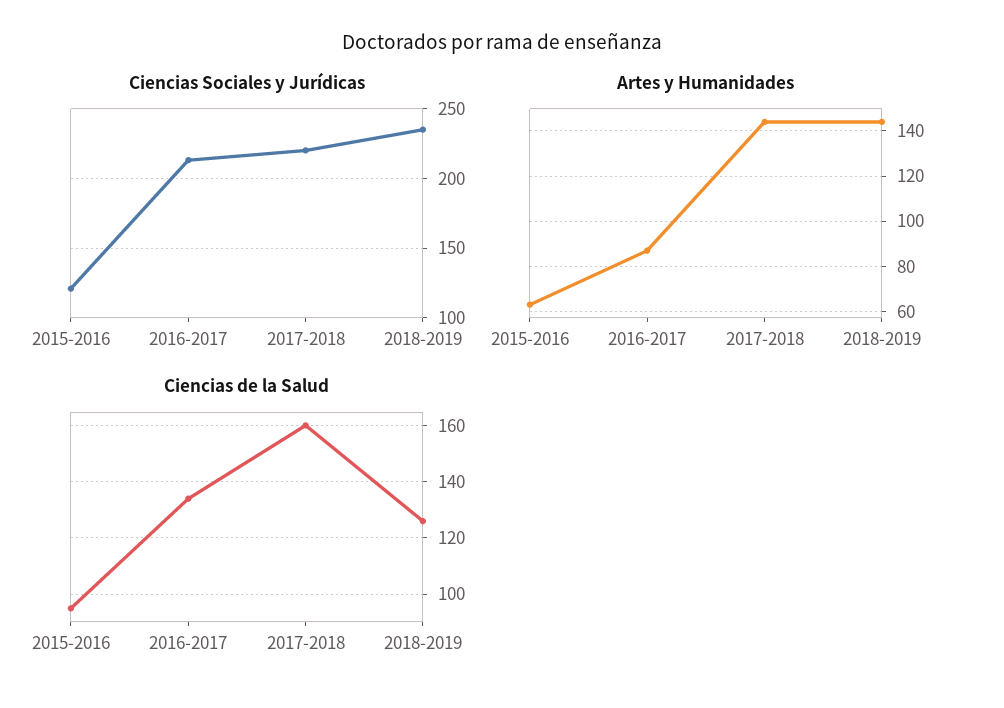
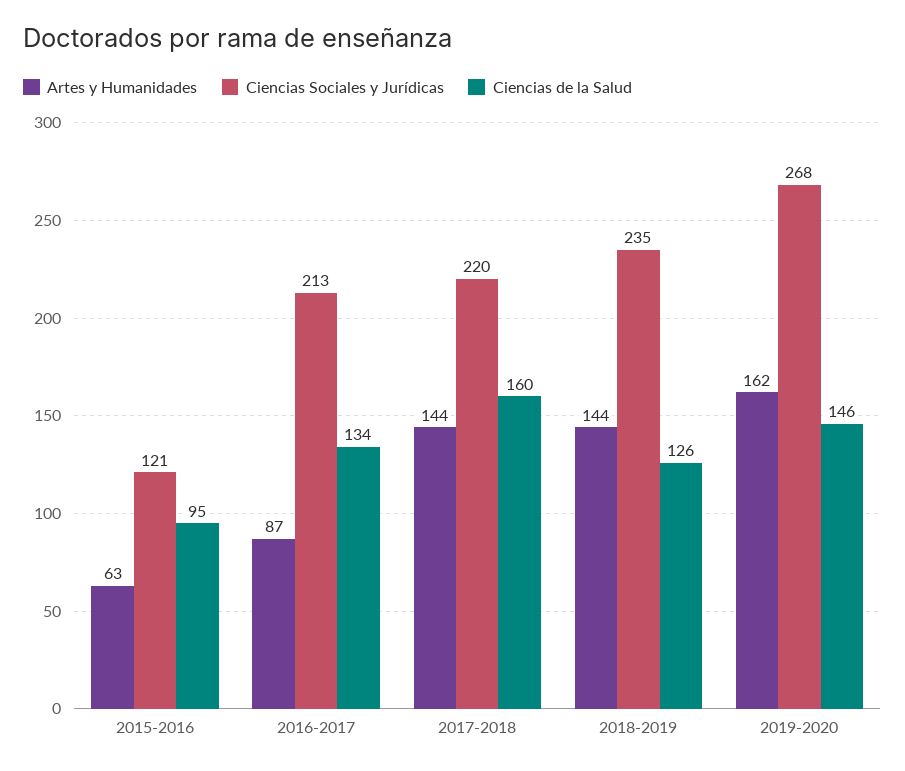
Artes y Humanidades, 2019-2020: none -> 162
Ciencias Sociales y Jurídicas, 2019-2020: none -> 268
Ciencias de la Salud, 2019-2020: none -> 146

